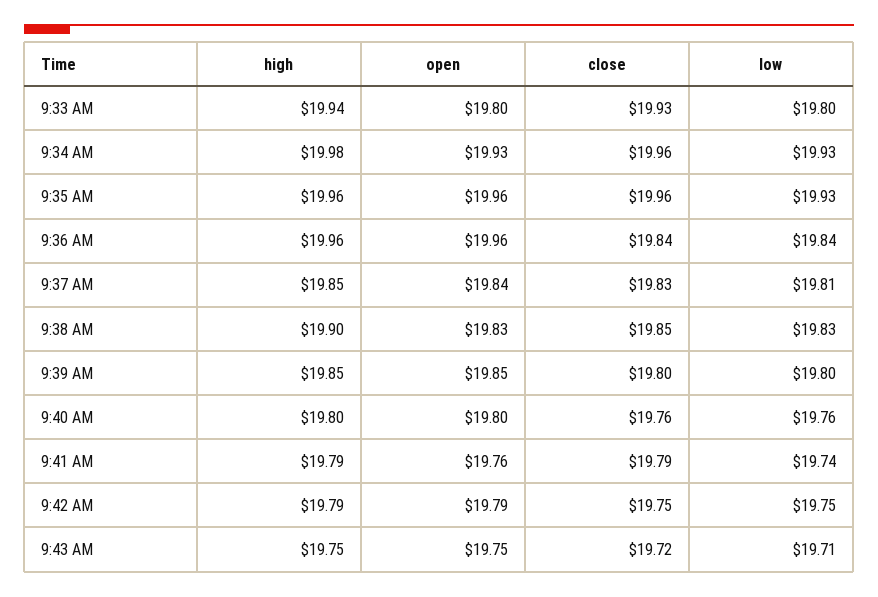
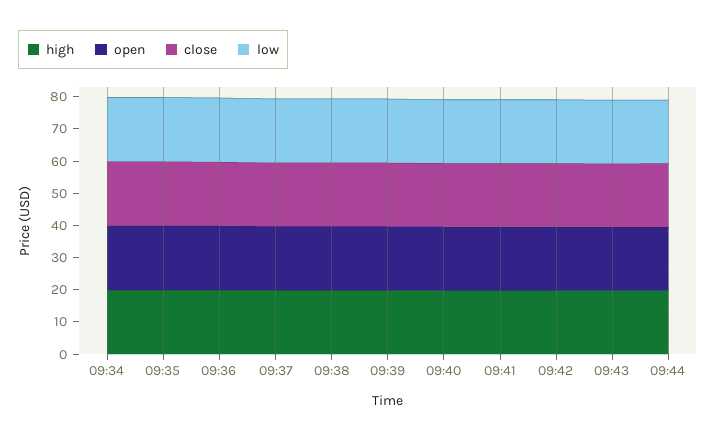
high, 9:33 AM: 19.94 -> none
open, 9:33 AM: 19.8 -> none
close, 9:33 AM: 19.93 -> none
low, 9:33 AM: 19.8 -> none
high, 09:44: none -> 20
open, 09:44: none -> 20
close, 09:44: none -> 20
low, 09:44: none -> 20

